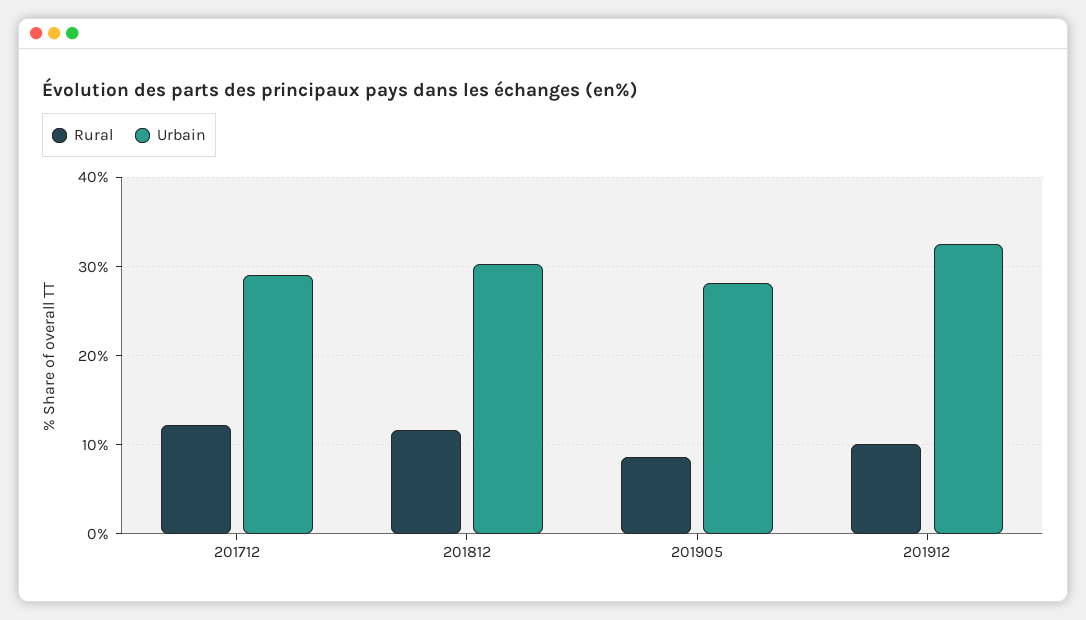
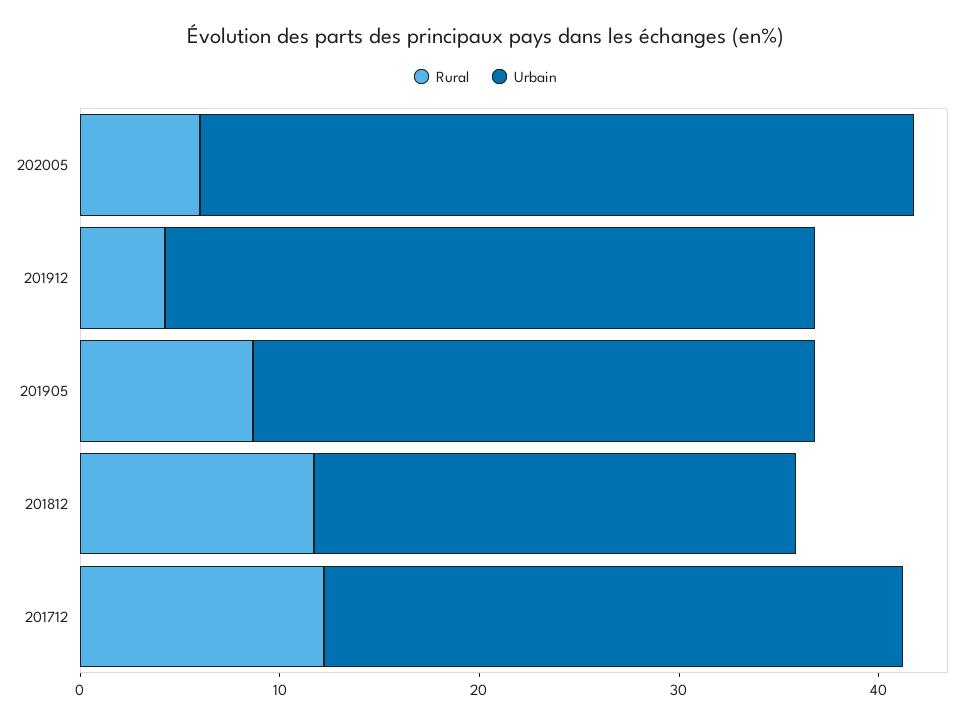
Urbain, 201812: 30 -> 24
Rural, 201912: 10 -> 4
Rural, 202005: none -> 6
Urbain, 202005: none -> 36

